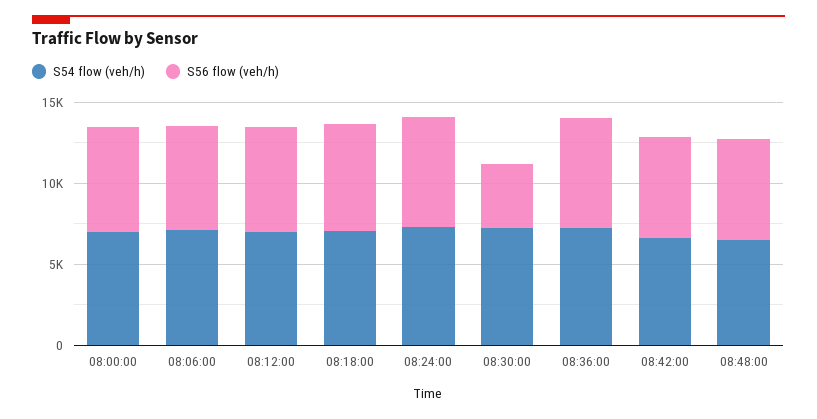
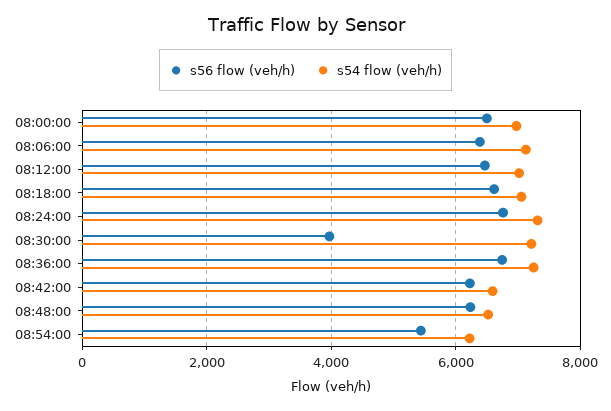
S56 flow (veh/h), 08:54:00: none -> 5400
S54 flow (veh/h), 08:54:00: none -> 6200

